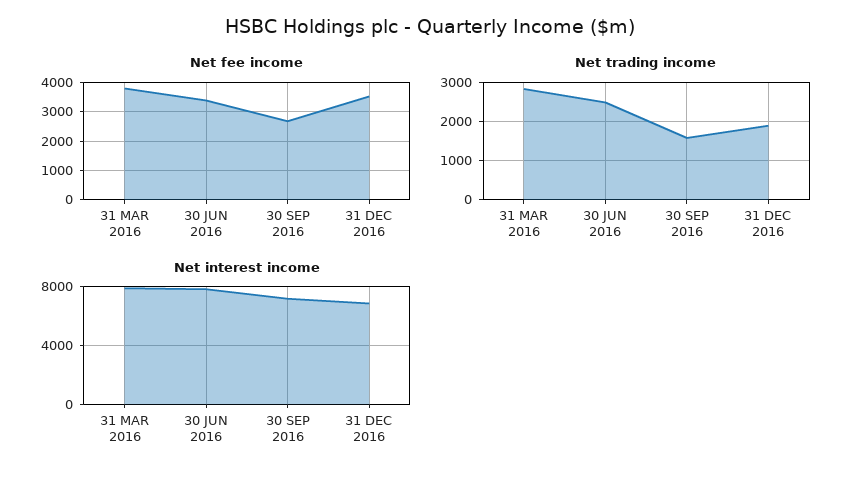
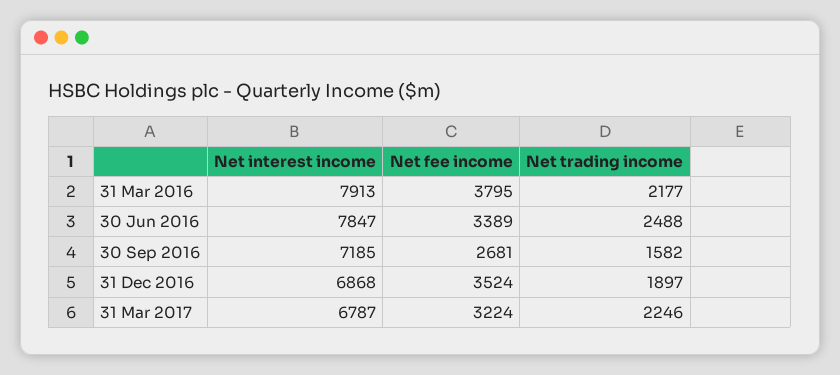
Net trading income, 31 MAR 2016: 2800 -> 2177
Net interest income, 31 Mar 2017: none -> 6787
Net fee income, 31 Mar 2017: none -> 3224
Net trading income, 31 Mar 2017: none -> 2246

